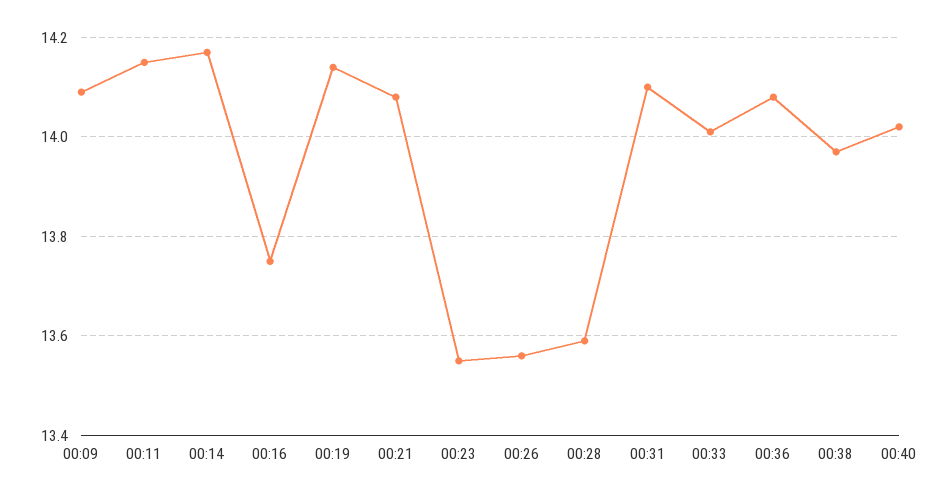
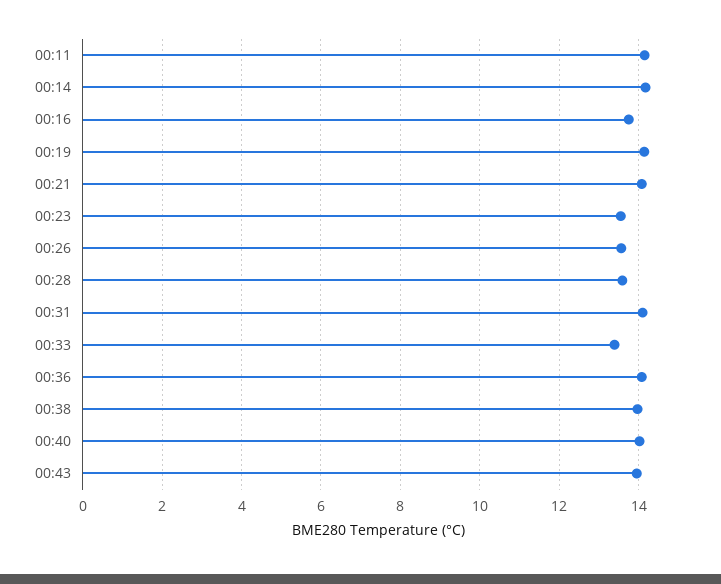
00:09: 14.1 -> none
00:33: 14 -> 13.4
00:43: none -> 14

